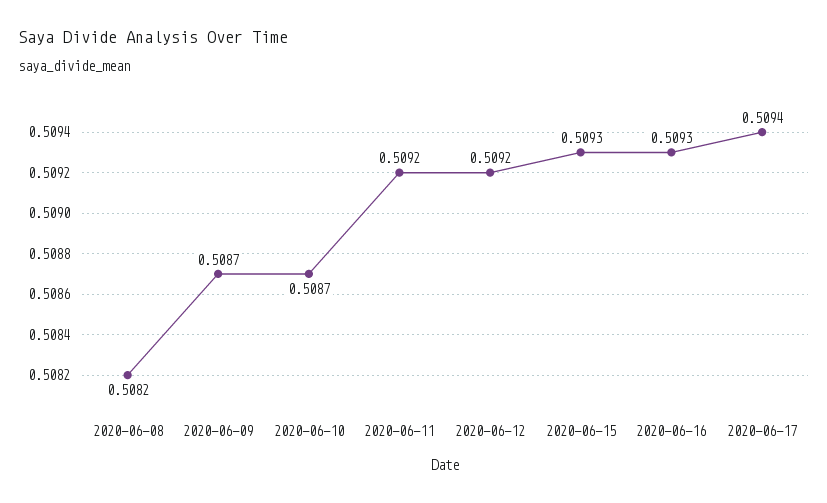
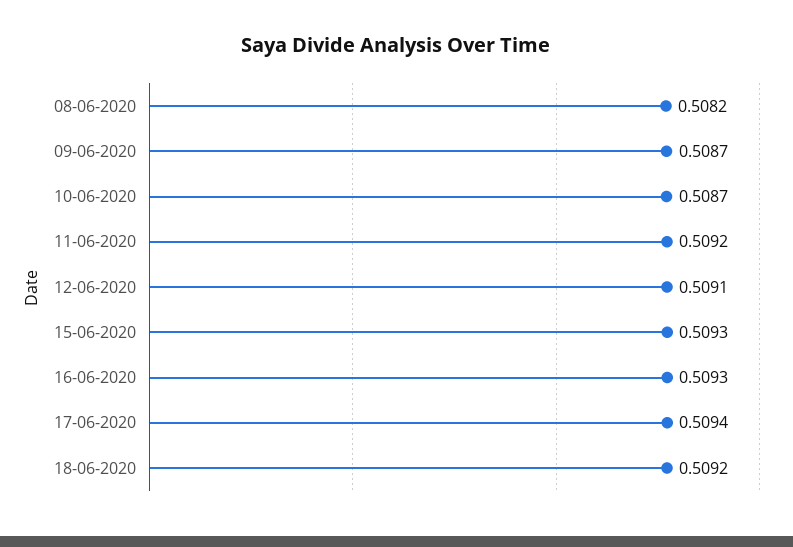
2020-06-12: 0.5092 -> 0.5091
18-06-2020: none -> 0.5092

